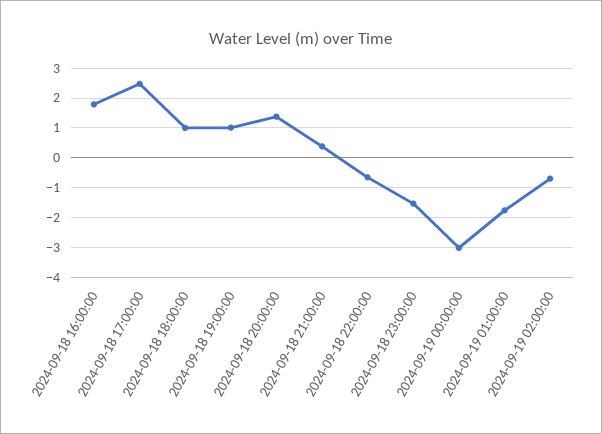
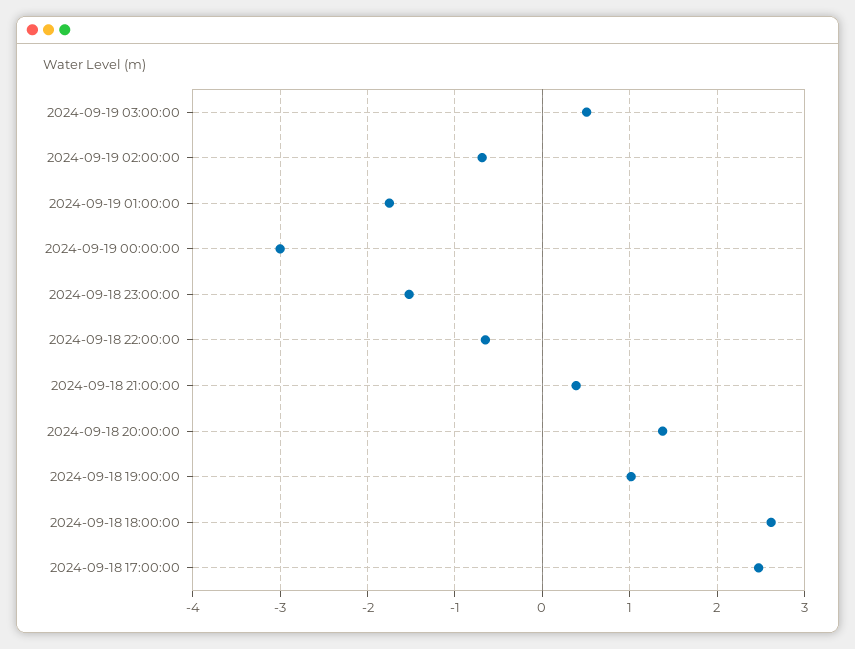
2024-09-18 16:00:00: 1.75 -> none
2024-09-18 18:00:00: 1 -> 2.6
2024-09-19 03:00:00: none -> 0.5

